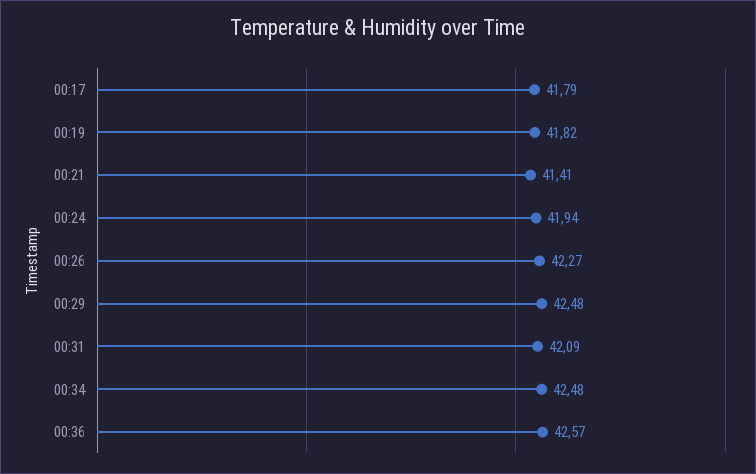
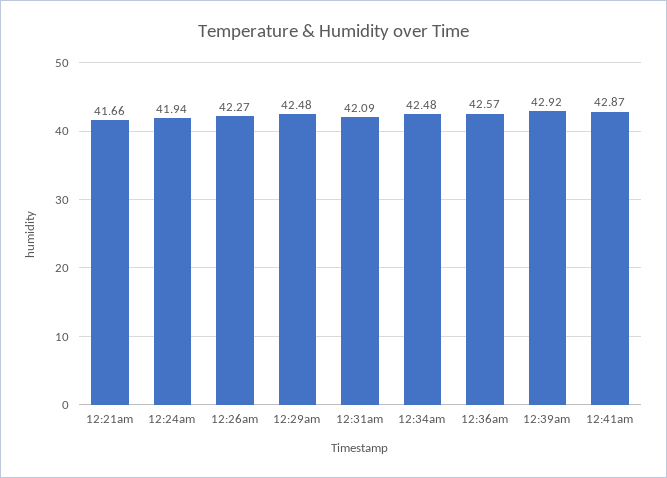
00:17: 41.79 -> none
00:19: 41.82 -> none
00:21: 41.41 -> 41.66
12:39am: none -> 42.92
12:41am: none -> 42.87

